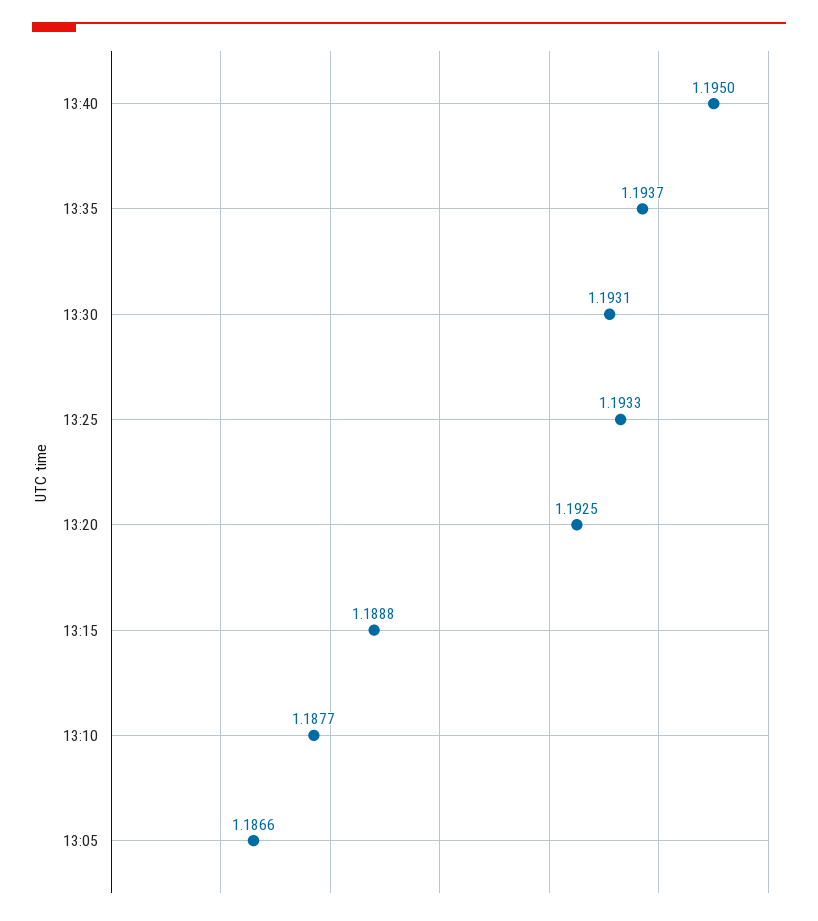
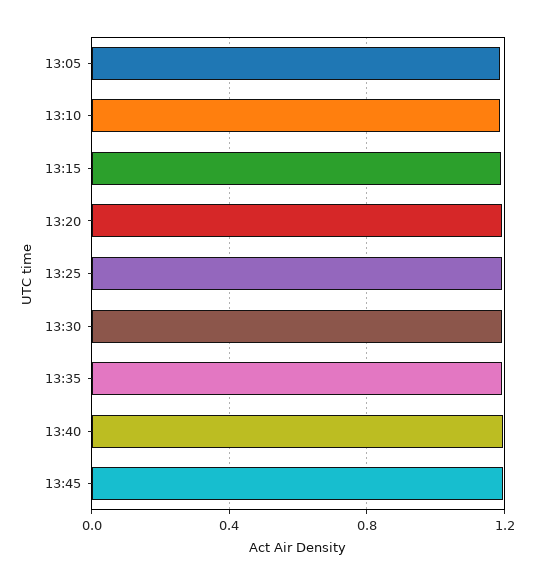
13:45: none -> 1.2

